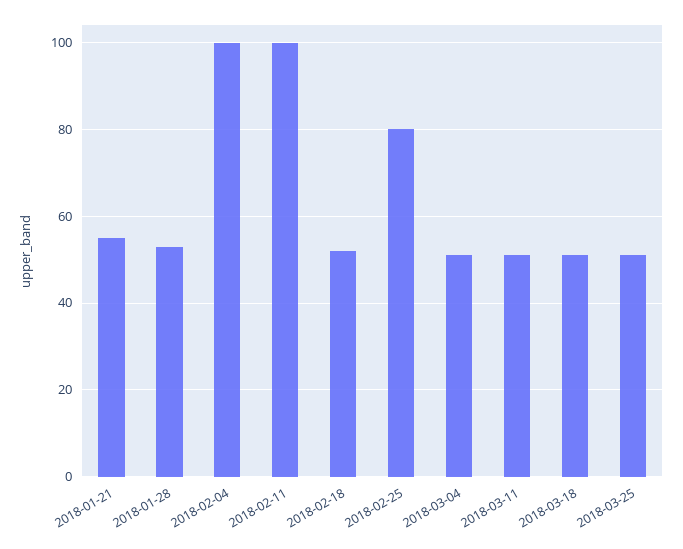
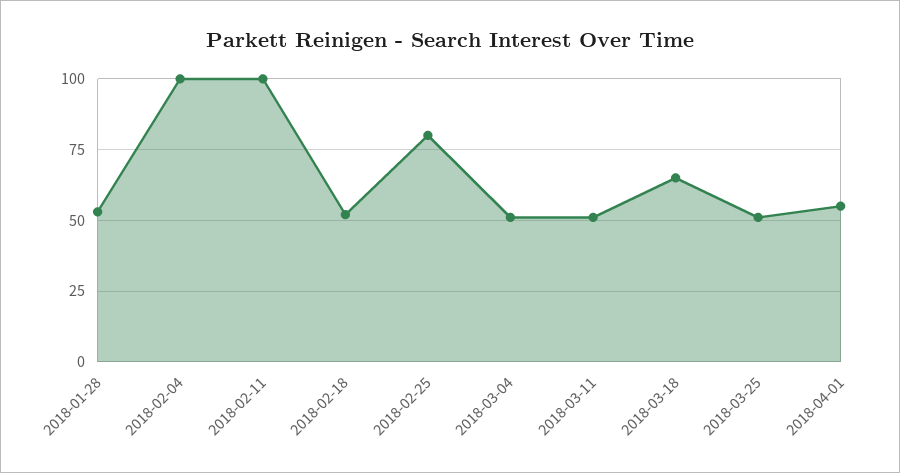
2018-01-21: 55 -> none
2018-03-18: 50 -> 65
2018-04-01: none -> 55

